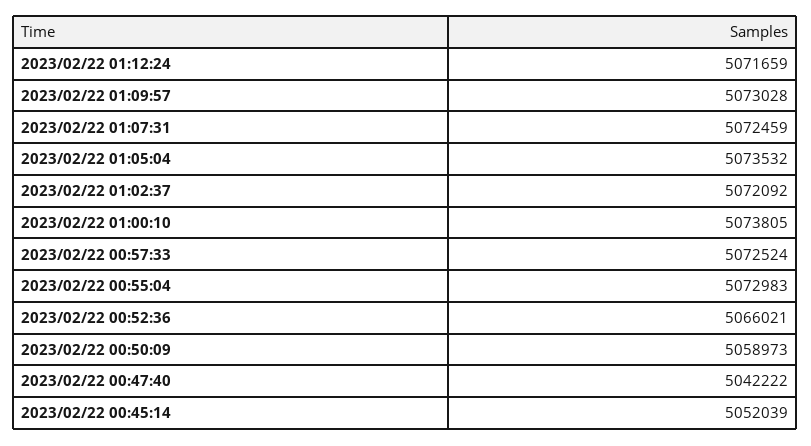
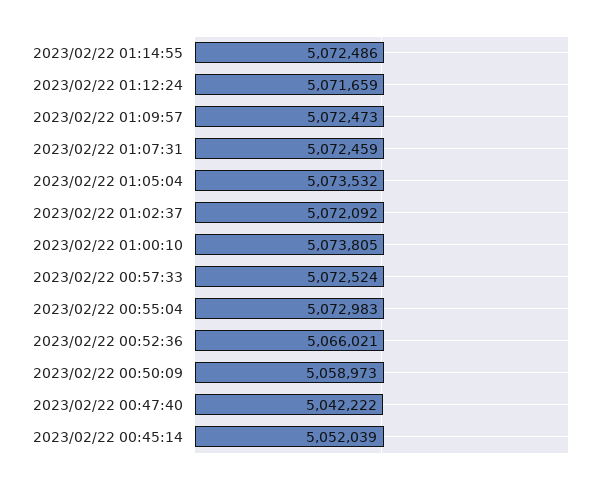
2023/02/22 01:09:57: 5073028 -> 5072473
2023/02/22 01:14:55: none -> 5072486

